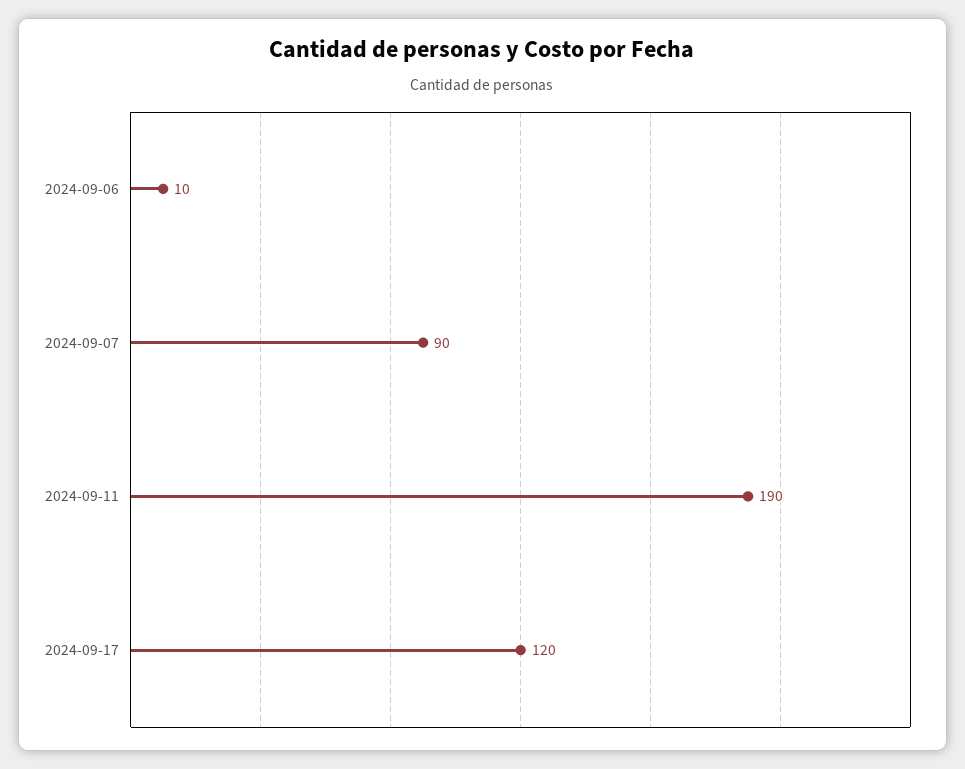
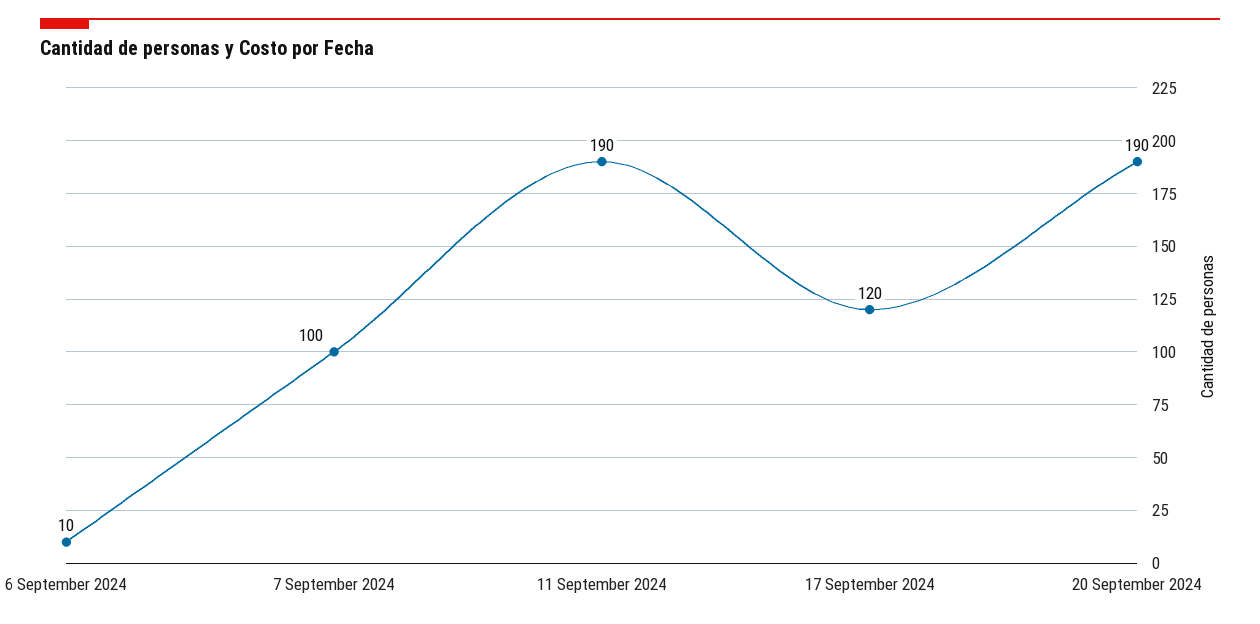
2024-09-07: 90 -> 100
20 September 2024: none -> 190

